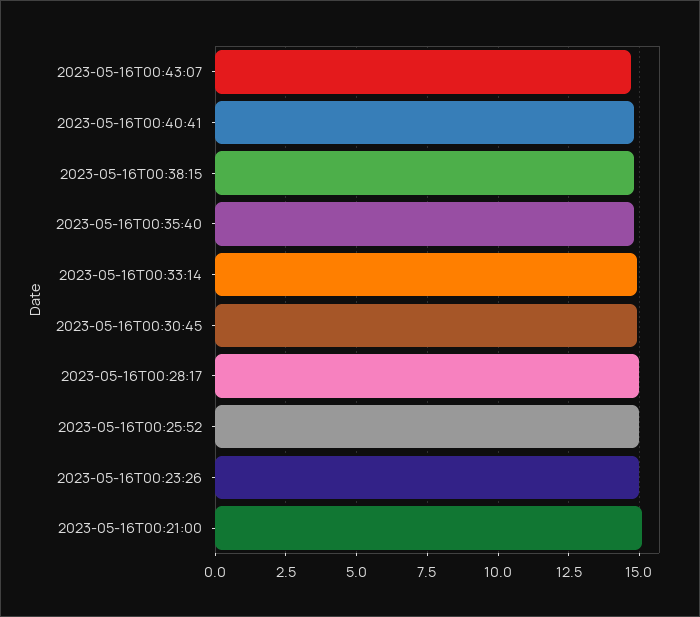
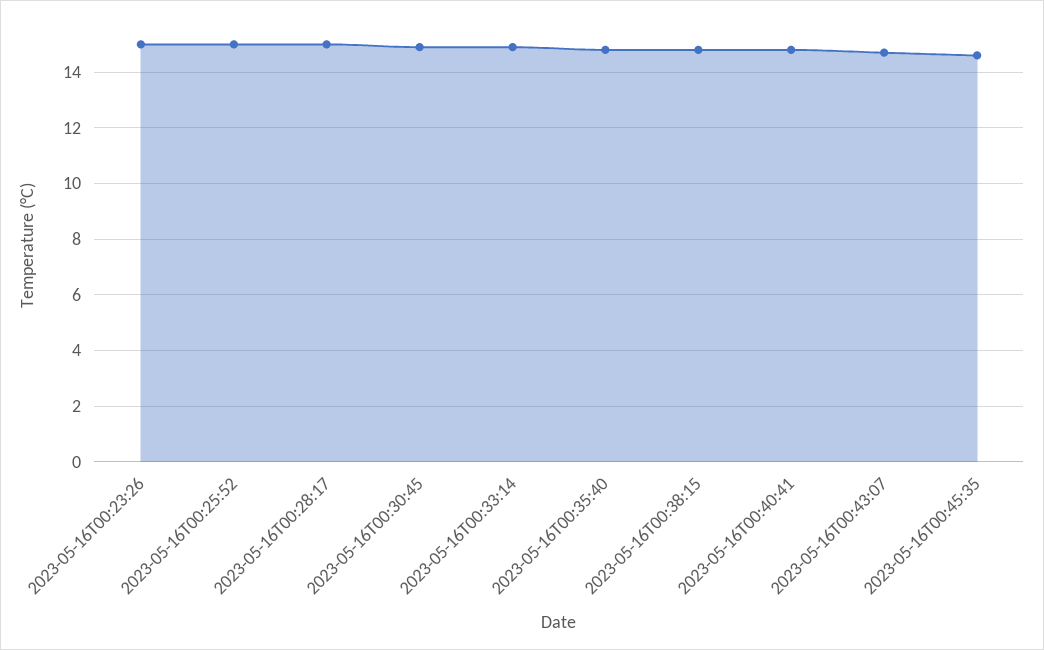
2023-05-16T00:21:00: 15 -> none
2023-05-16T00:45:35: none -> 14.5

